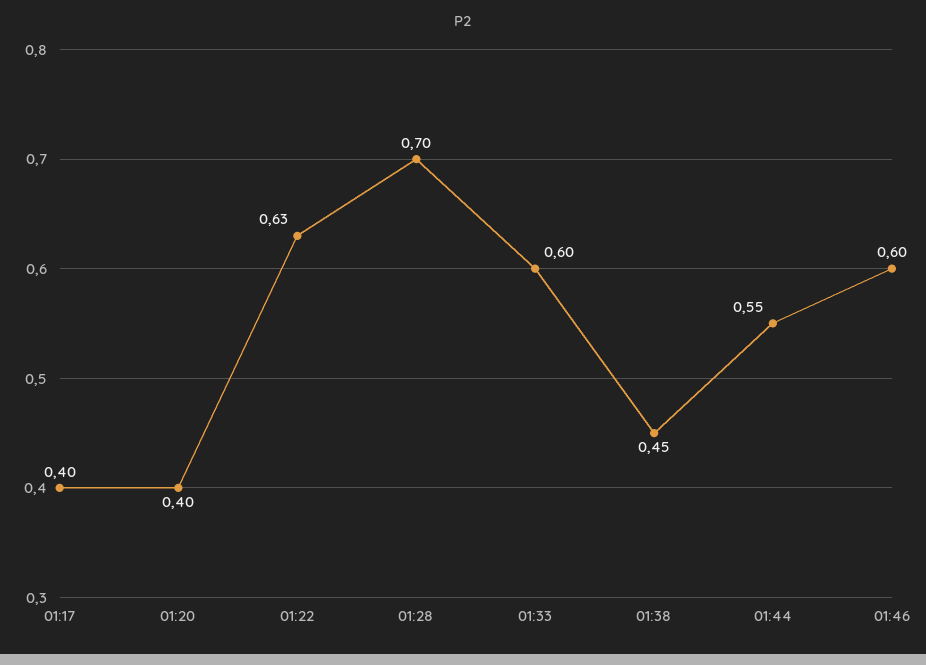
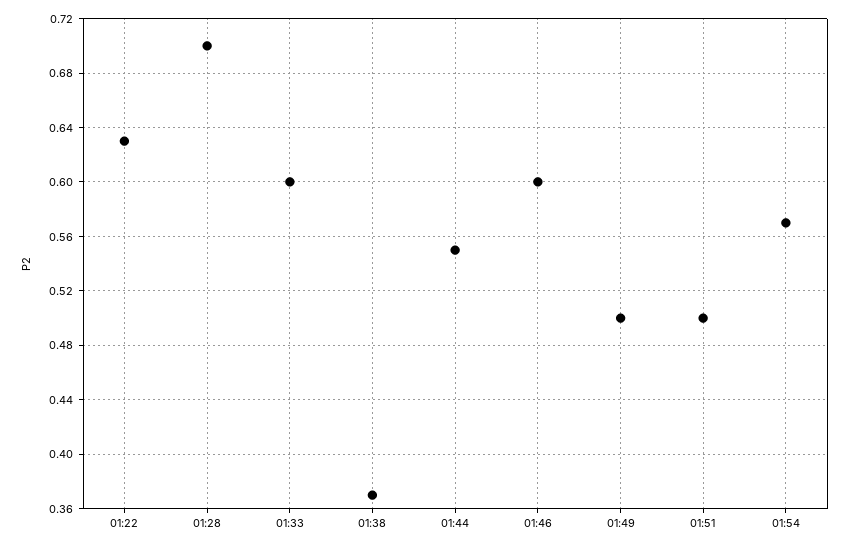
01:17: 0.4 -> none
01:20: 0.4 -> none
01:38: 0.45 -> 0.37
01:49: none -> 0.5
01:51: none -> 0.5
01:54: none -> 0.57

